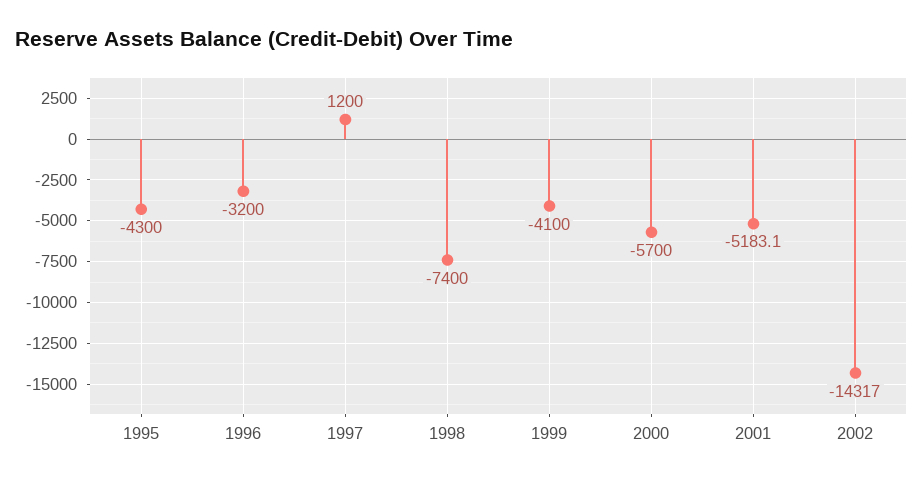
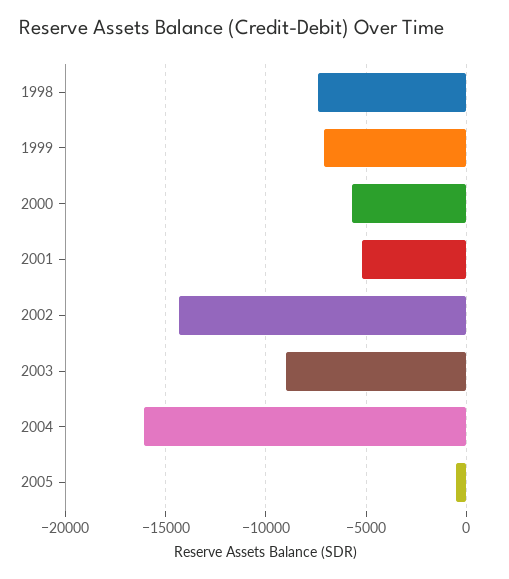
1995: -4300 -> none
1996: -3200 -> none
1997: 1200 -> none
1999: -4100 -> -7000
2003: none -> -9000
2004: none -> -16000
2005: none -> -500

